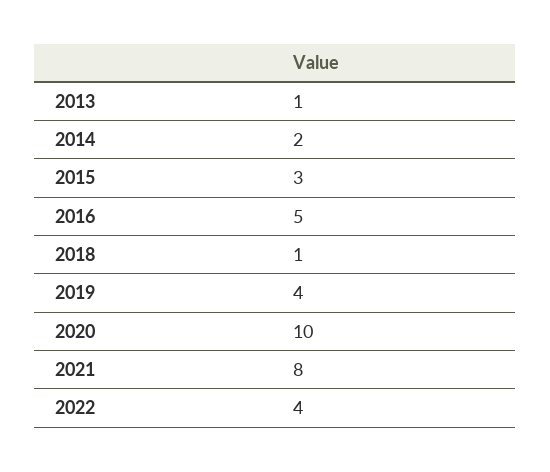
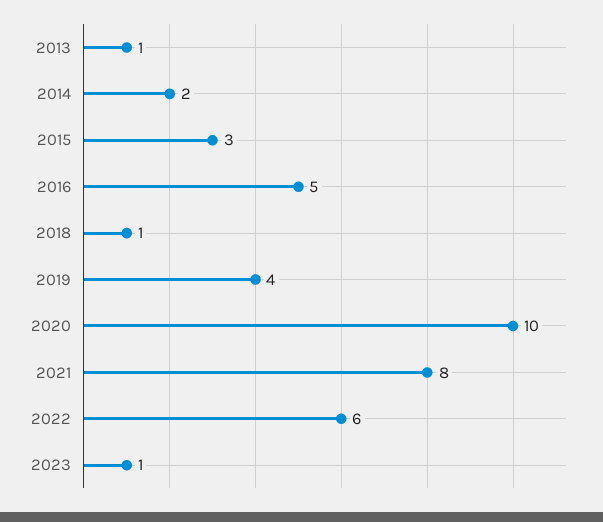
2022: 4 -> 6
2023: none -> 1

